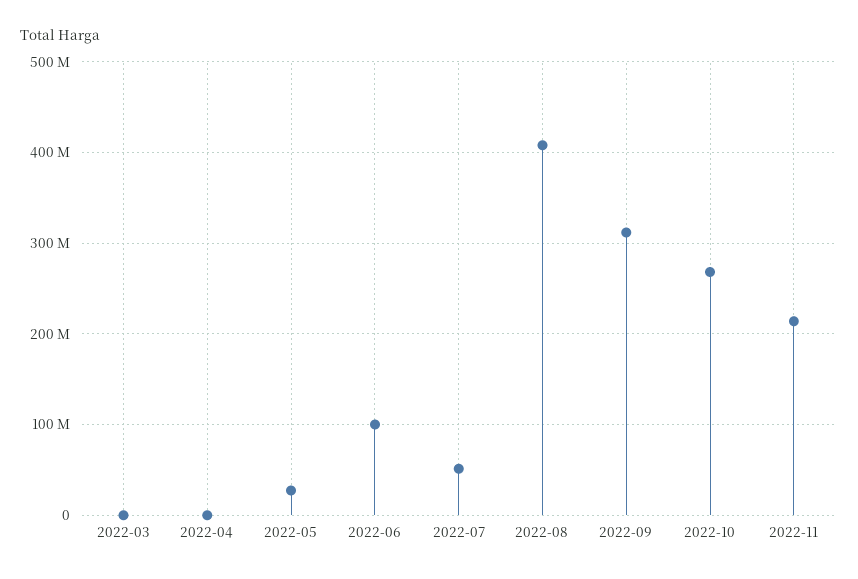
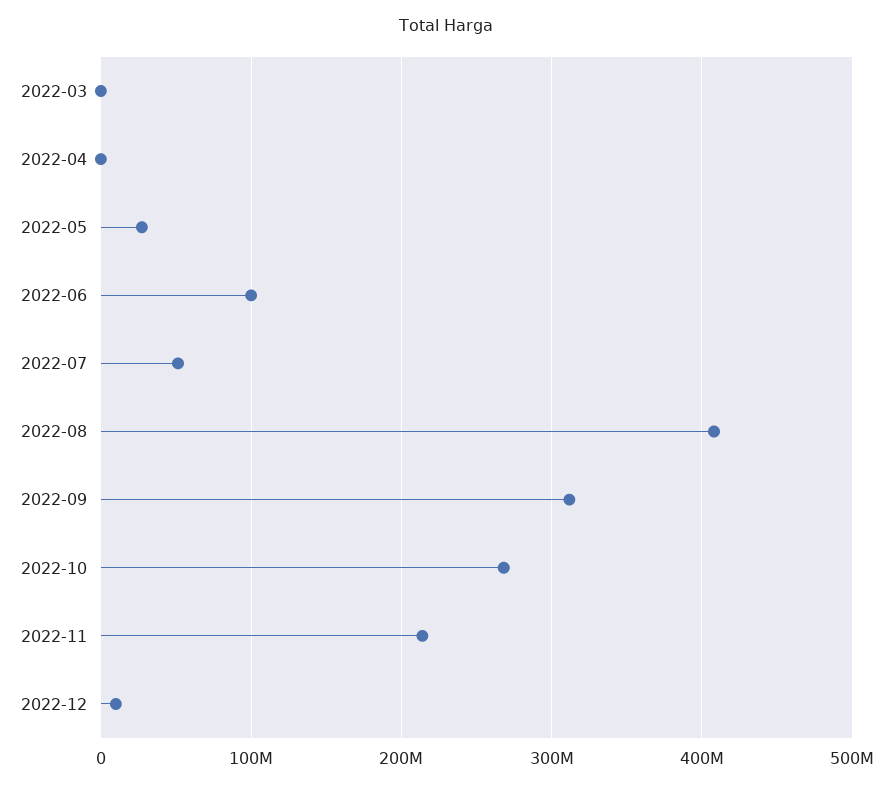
2022-12: none -> 10000000

